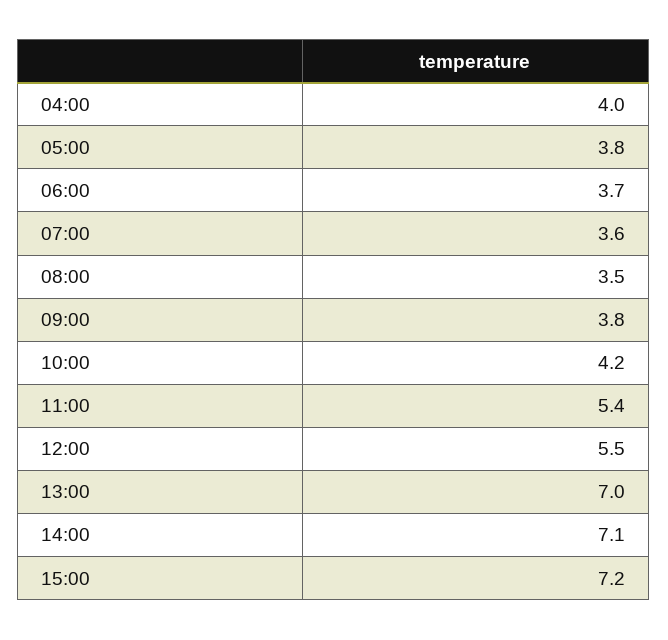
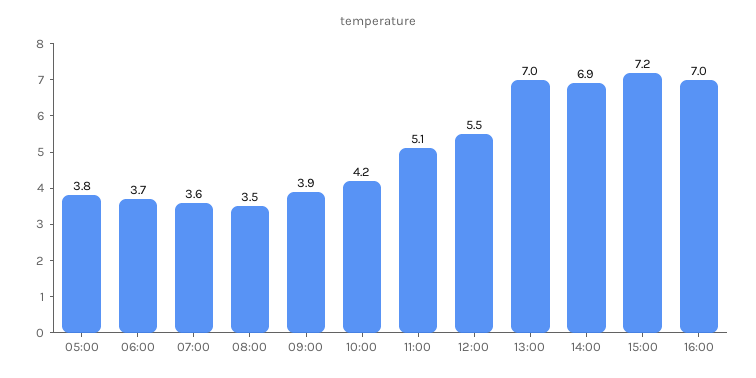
04:00: 4 -> none
09:00: 3.8 -> 3.9
11:00: 5.4 -> 5.1
14:00: 7.1 -> 6.9
16:00: none -> 7

